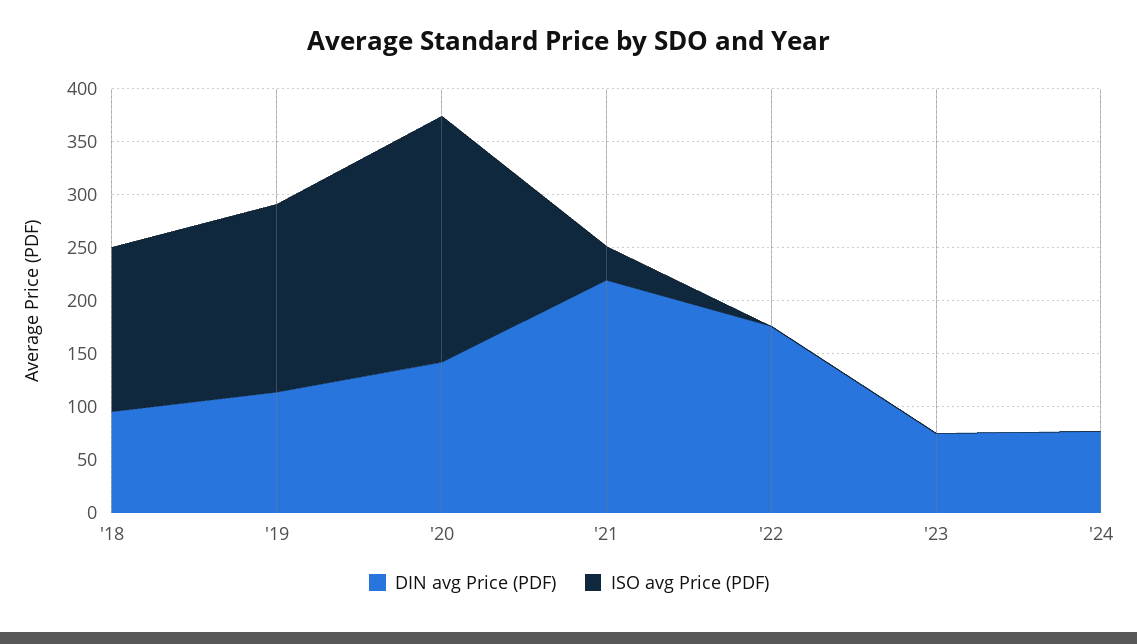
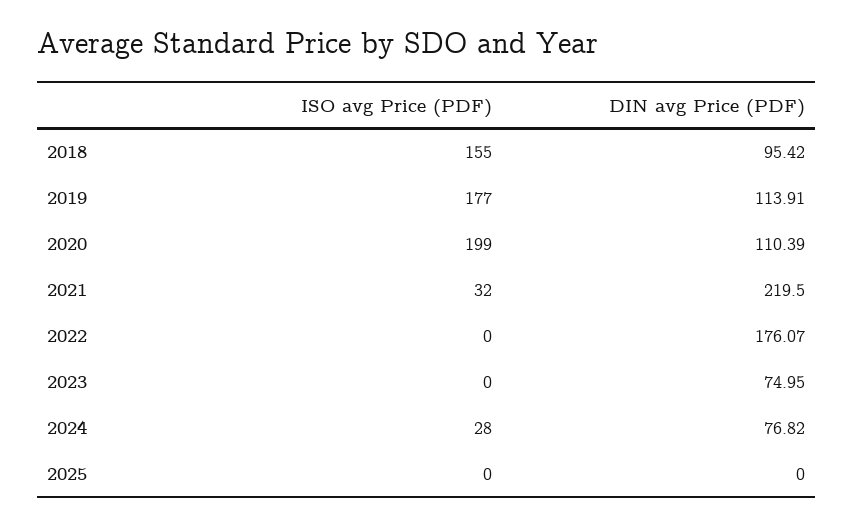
DIN avg Price (PDF), '20: 140 -> 110.39
ISO avg Price (PDF), '20: 230 -> 199
ISO avg Price (PDF), '24: 0 -> 28
ISO avg Price (PDF), 2025: none -> 0
DIN avg Price (PDF), 2025: none -> 0

